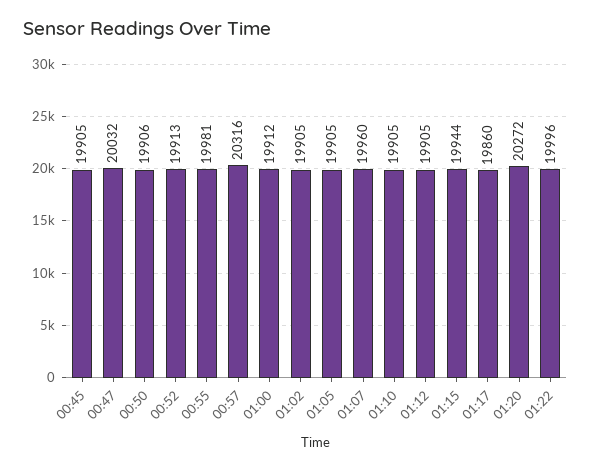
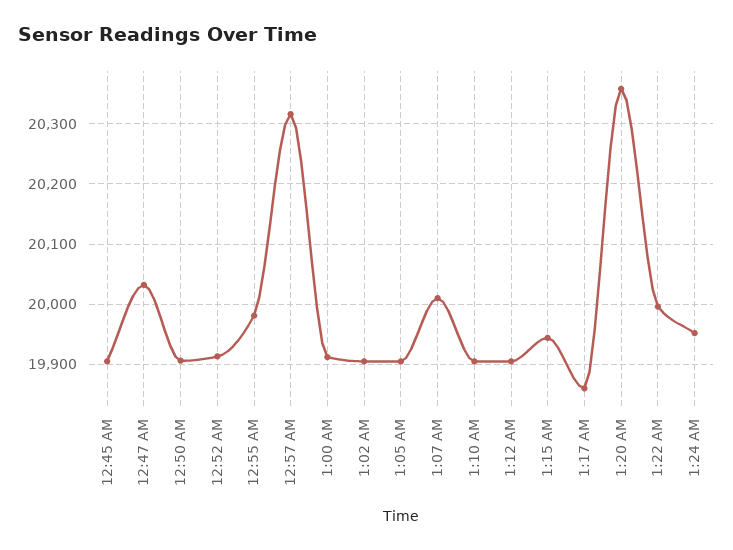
01:07: 19960 -> 20010
01:20: 20272 -> 20360
1:24 AM: none -> 19950

